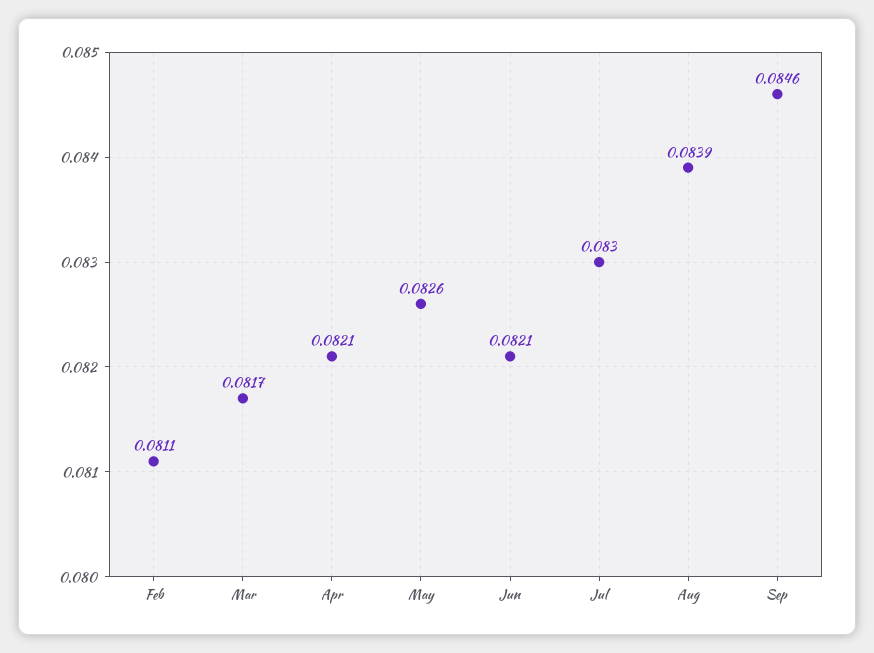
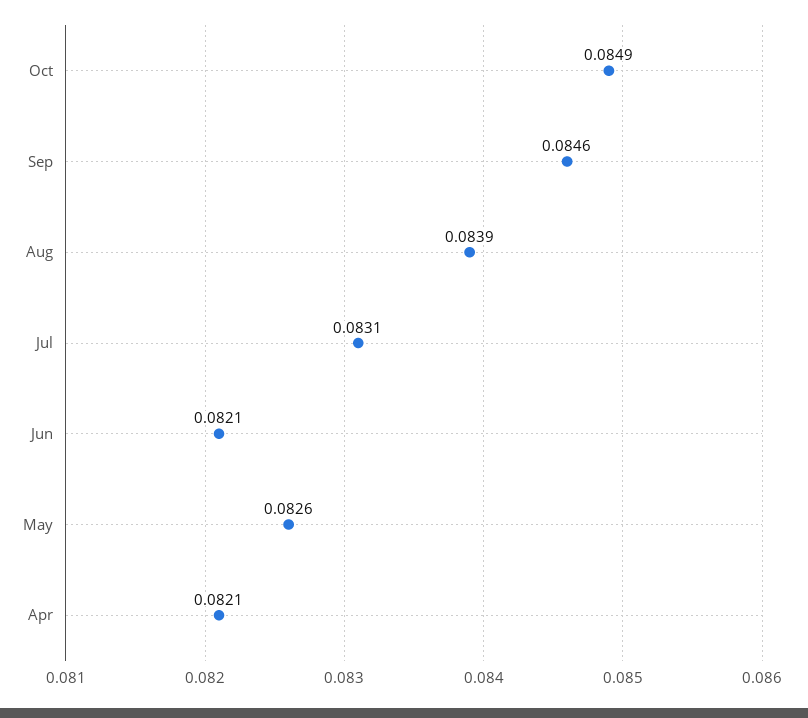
Feb: 0.0811 -> none
Mar: 0.0817 -> none
Jul: 0.083 -> 0.0831
Oct: none -> 0.0849

